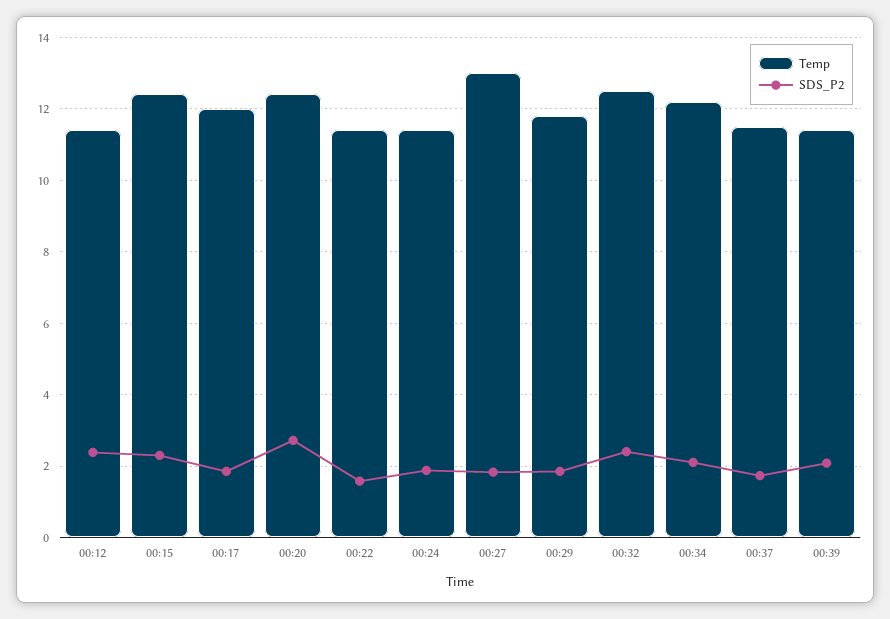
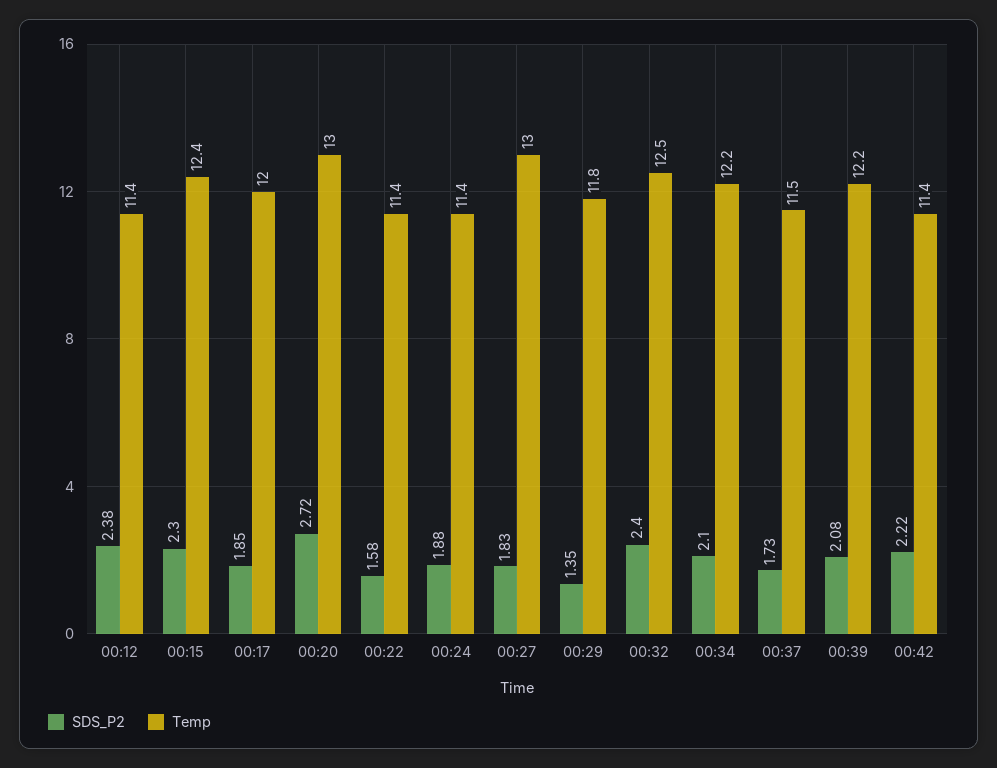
Temp, 00:20: 12.4 -> 13
SDS_P2, 00:29: 1.8 -> 1.35
Temp, 00:39: 11.4 -> 12.2
SDS_P2, 00:42: none -> 2.22
Temp, 00:42: none -> 11.4

